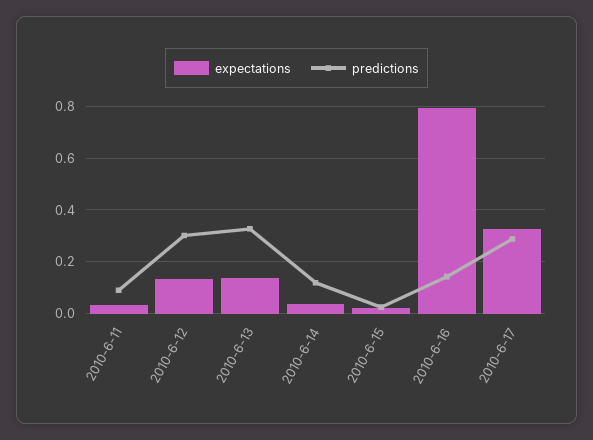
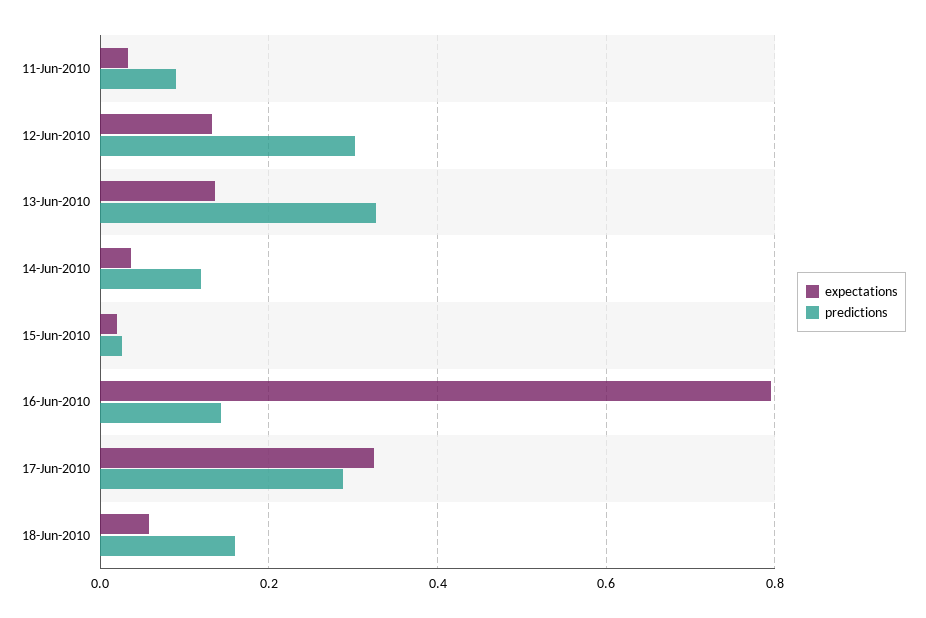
expectations, 18-Jun-2010: none -> 0.06
predictions, 18-Jun-2010: none -> 0.16

